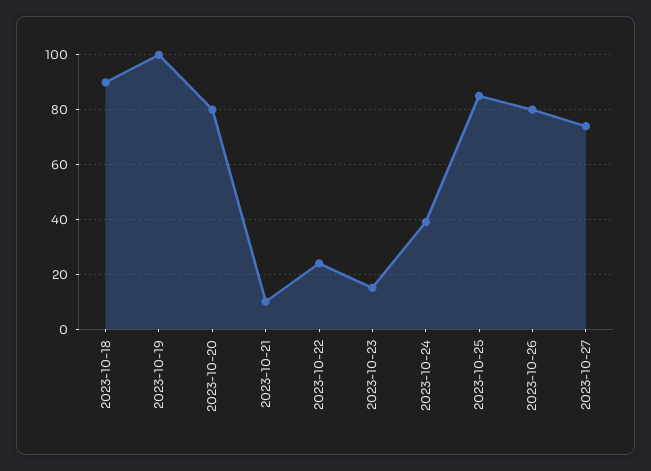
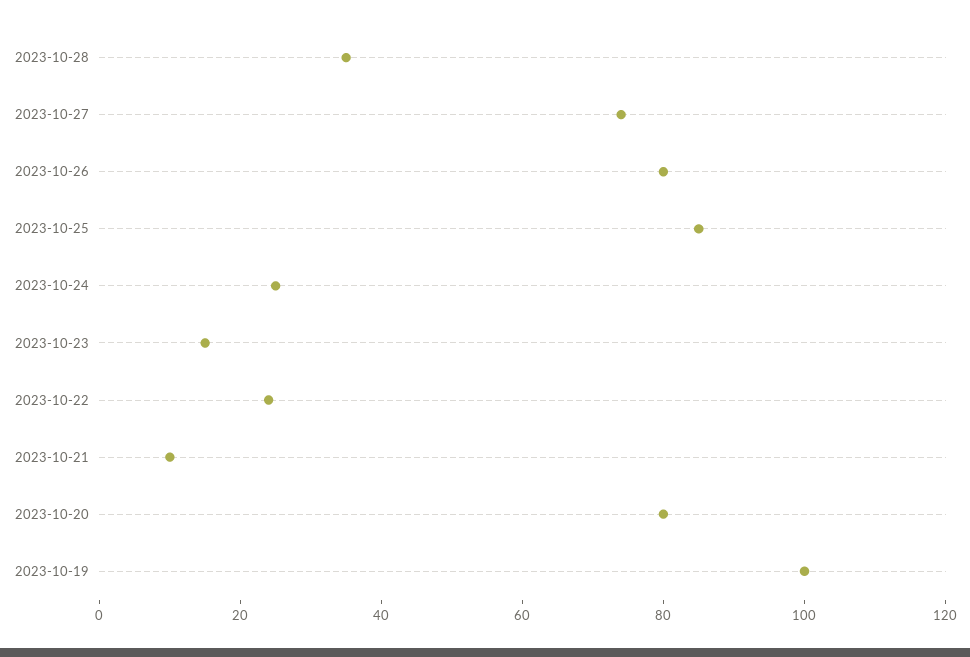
2023-10-18: 90 -> none
2023-10-24: 40 -> 25
2023-10-28: none -> 35

